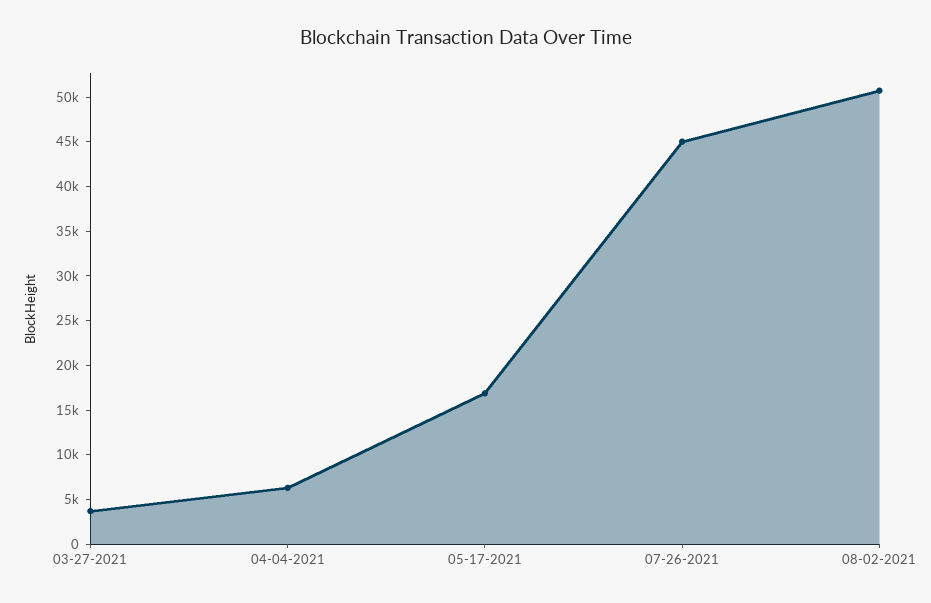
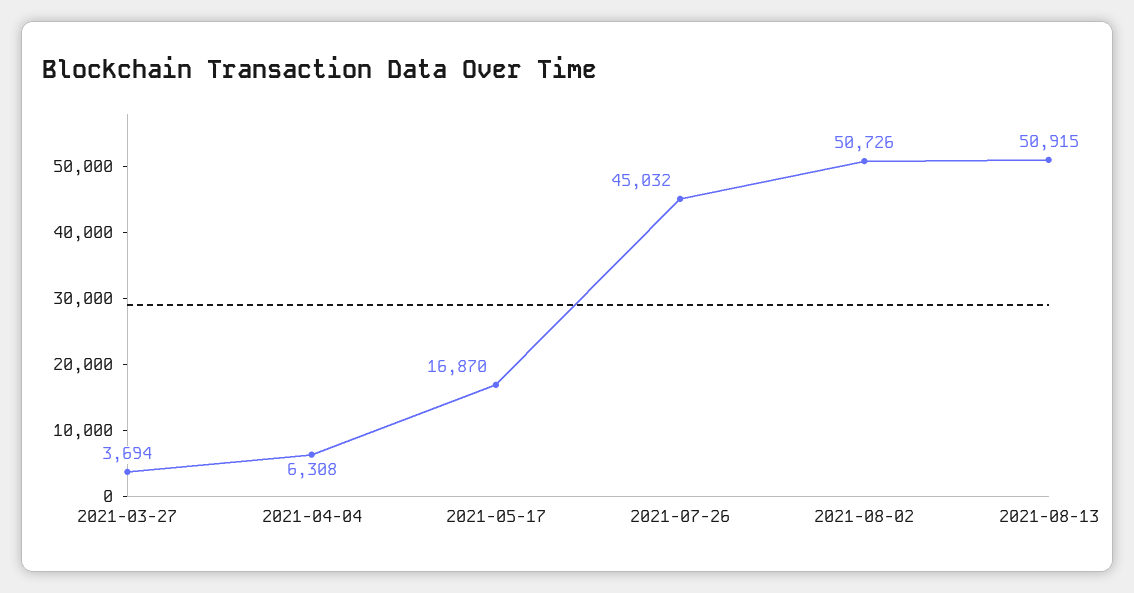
2021-08-13: none -> 50915

